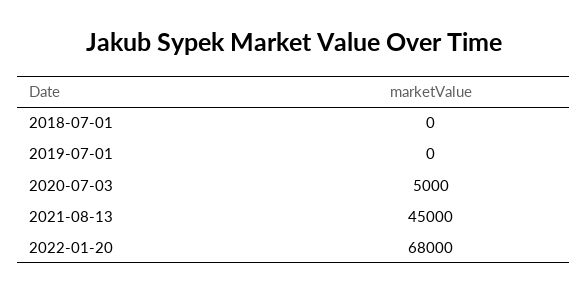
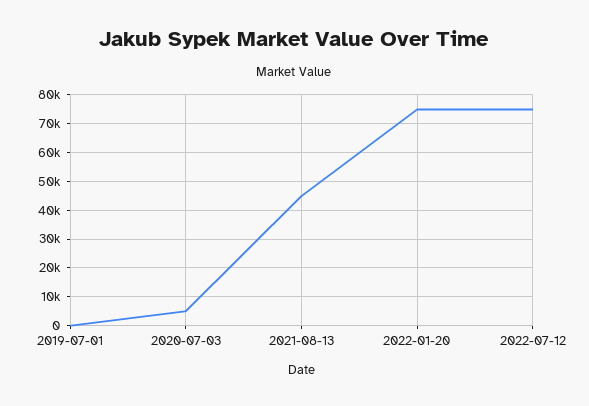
2018-07-01: 0 -> none
2022-01-20: 68000 -> 75000
2022-07-12: none -> 75000

